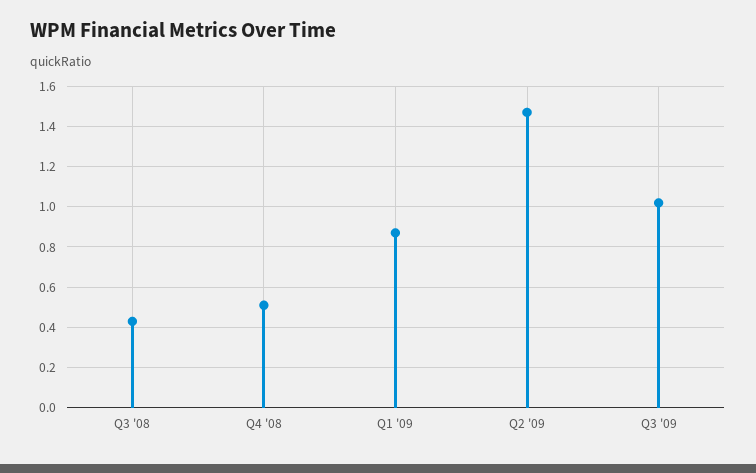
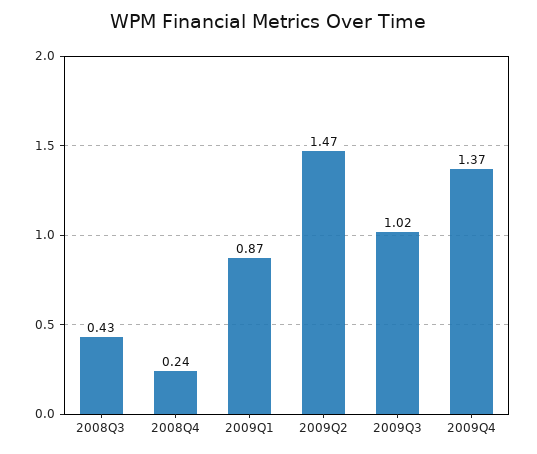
Q4 '08: 0.5 -> 0.24
2009Q4: none -> 1.37

